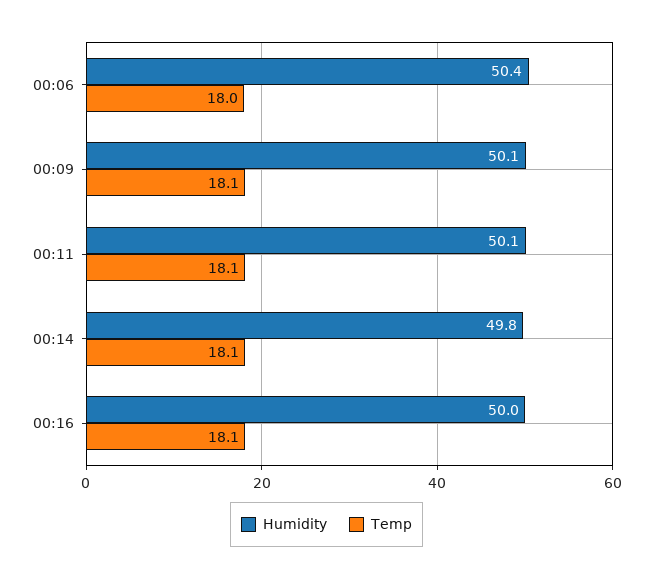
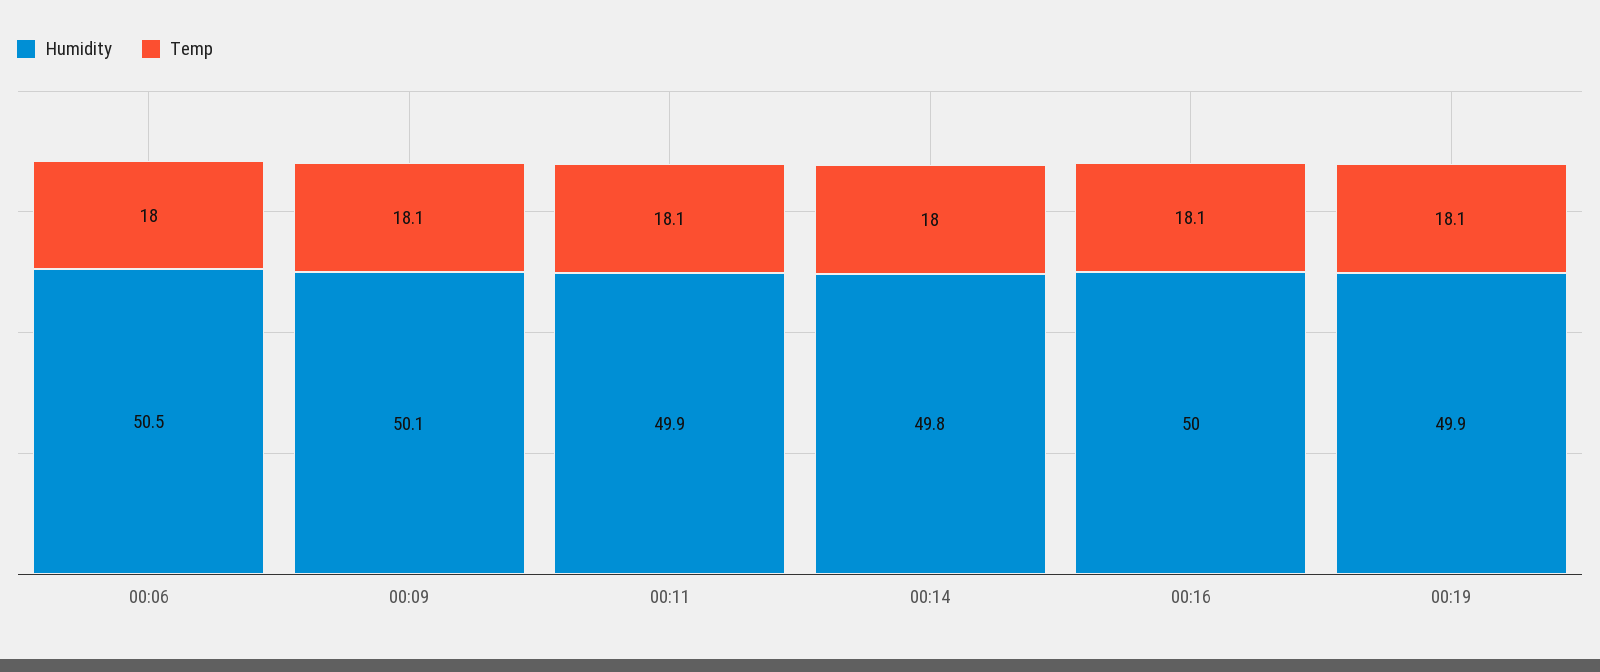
Humidity, 00:06: 50.4 -> 50.5
Humidity, 00:11: 50.1 -> 49.9
Temp, 00:14: 18.1 -> 18
Humidity, 00:19: none -> 49.9
Temp, 00:19: none -> 18.1

